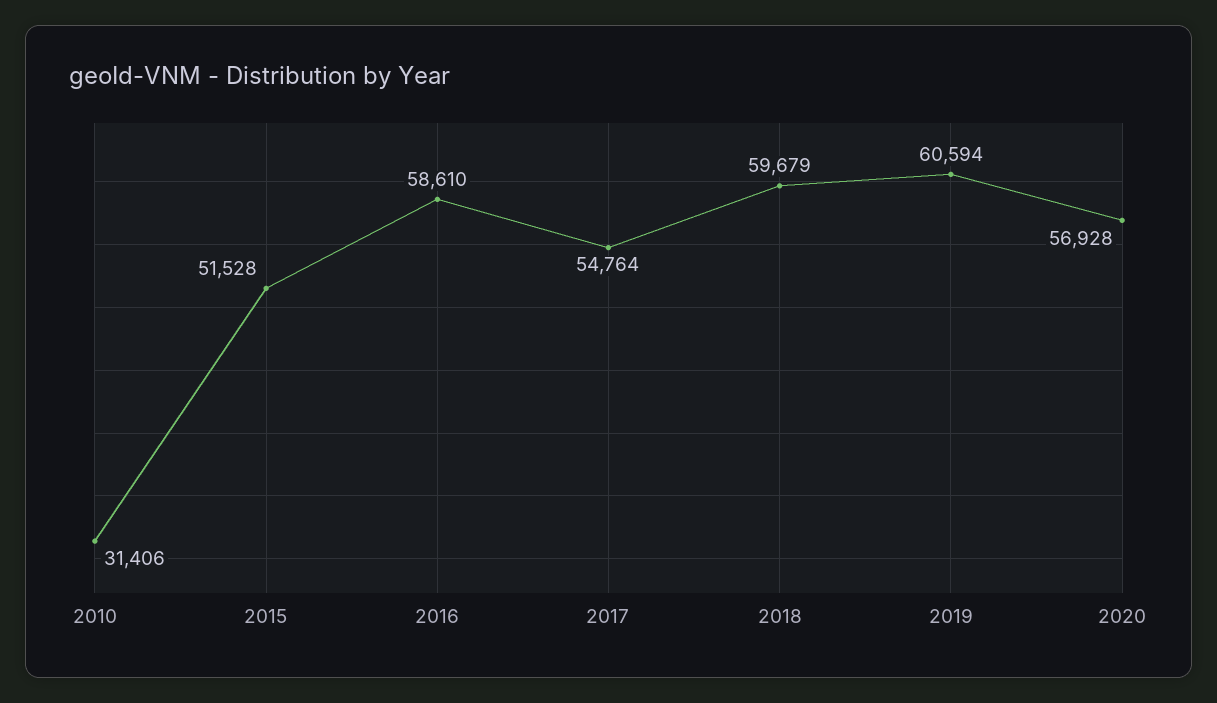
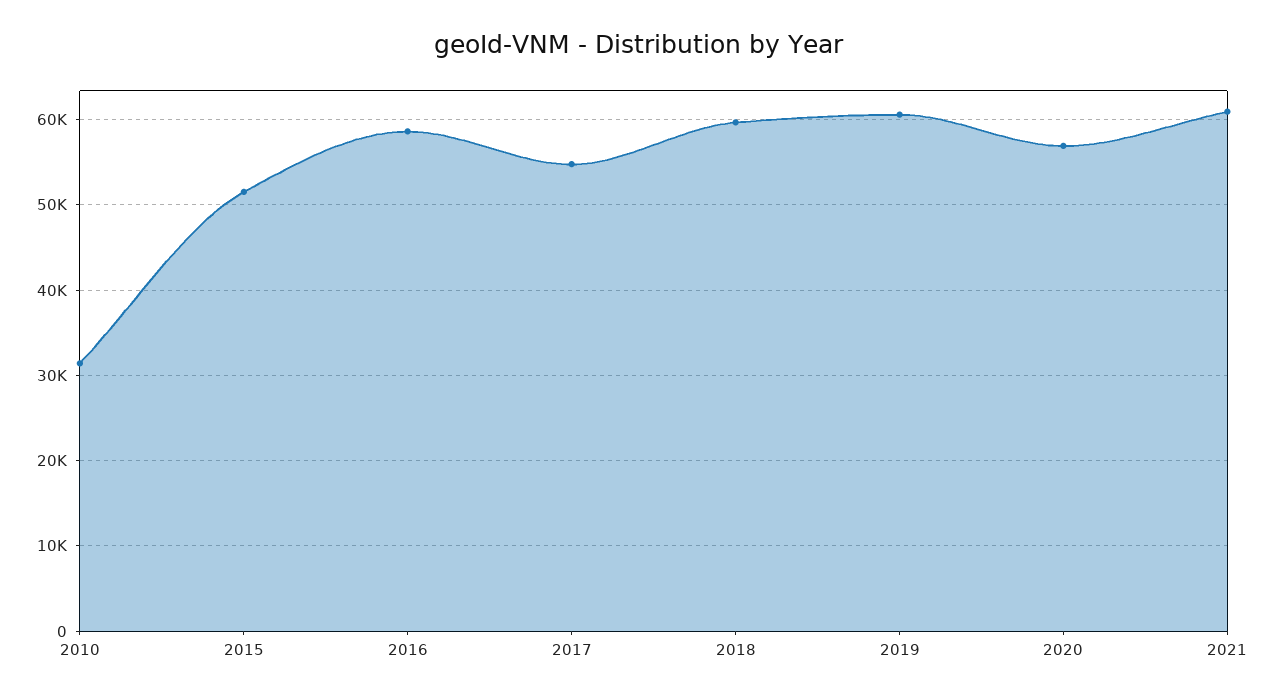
2021: none -> 61000

